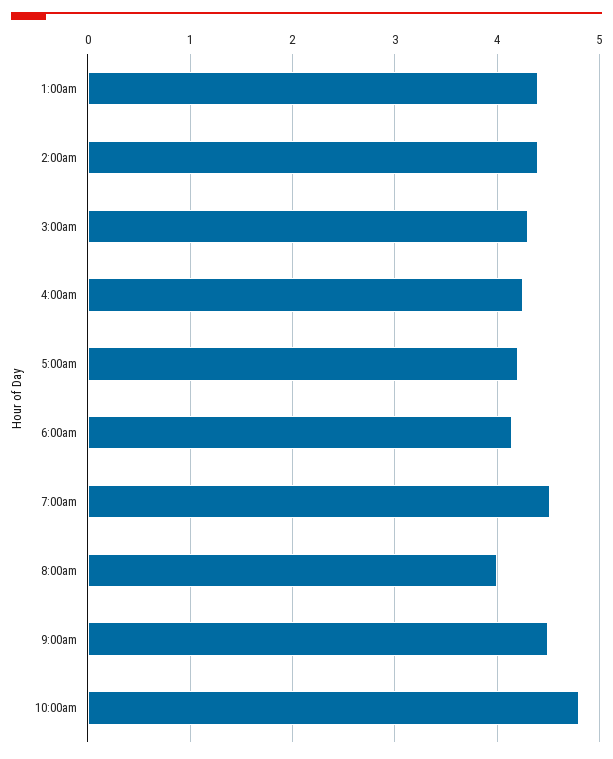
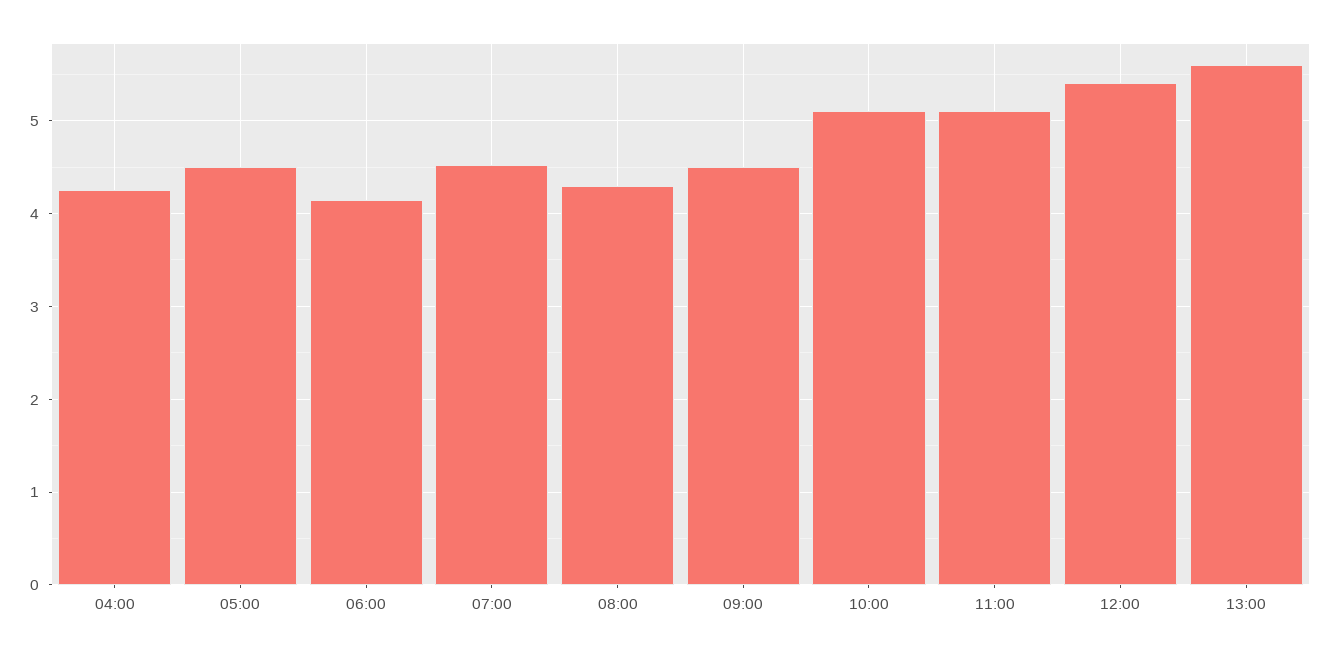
1:00am: 4.4 -> none
2:00am: 4.4 -> none
3:00am: 4.3 -> none
5:00am: 4.2 -> 4.5
8:00am: 4 -> 4.3
10:00am: 4.8 -> 5.1
11:00: none -> 5.1
12:00: none -> 5.4
13:00: none -> 5.6

